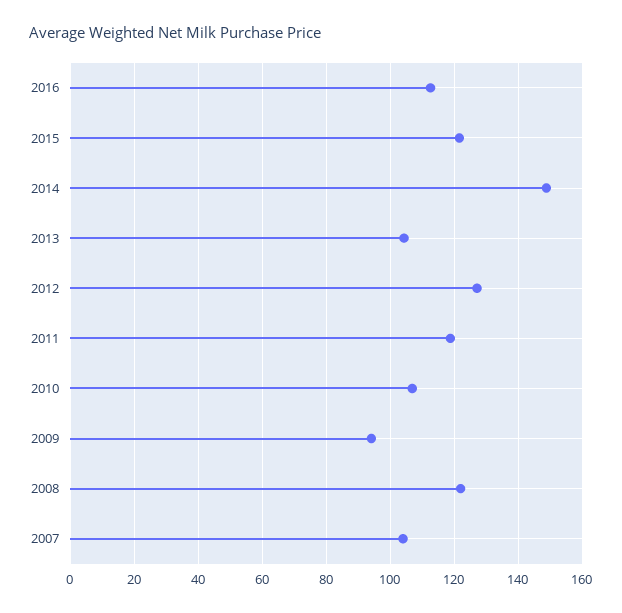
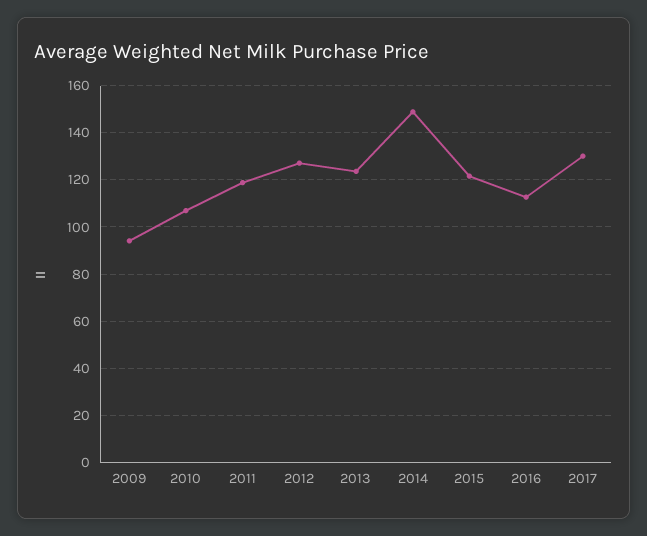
2013: 104 -> 125
2008: 122 -> none
2007: 104 -> none
2017: none -> 130

